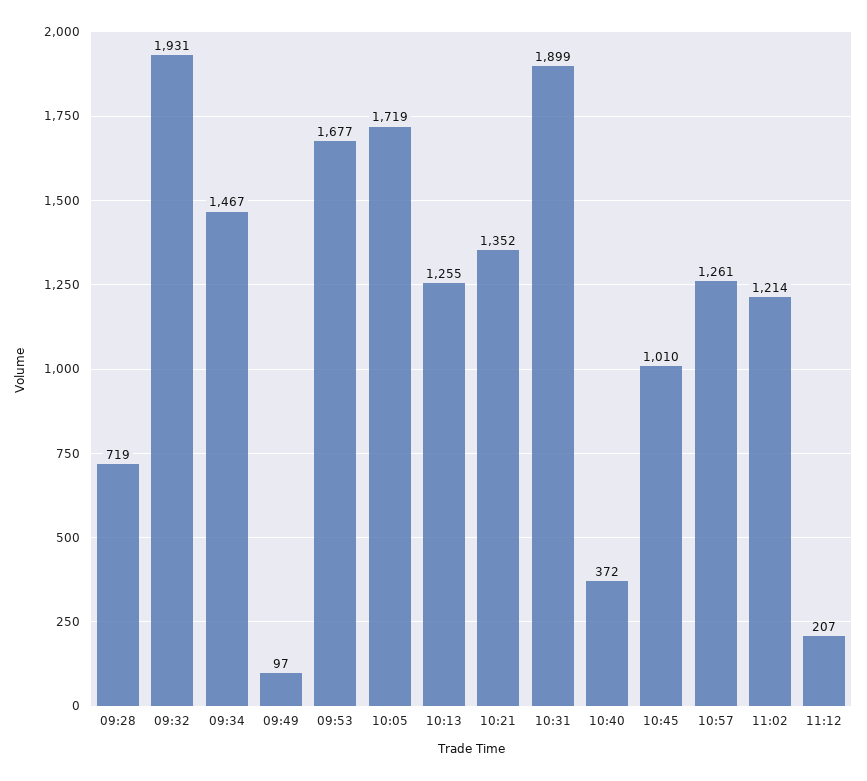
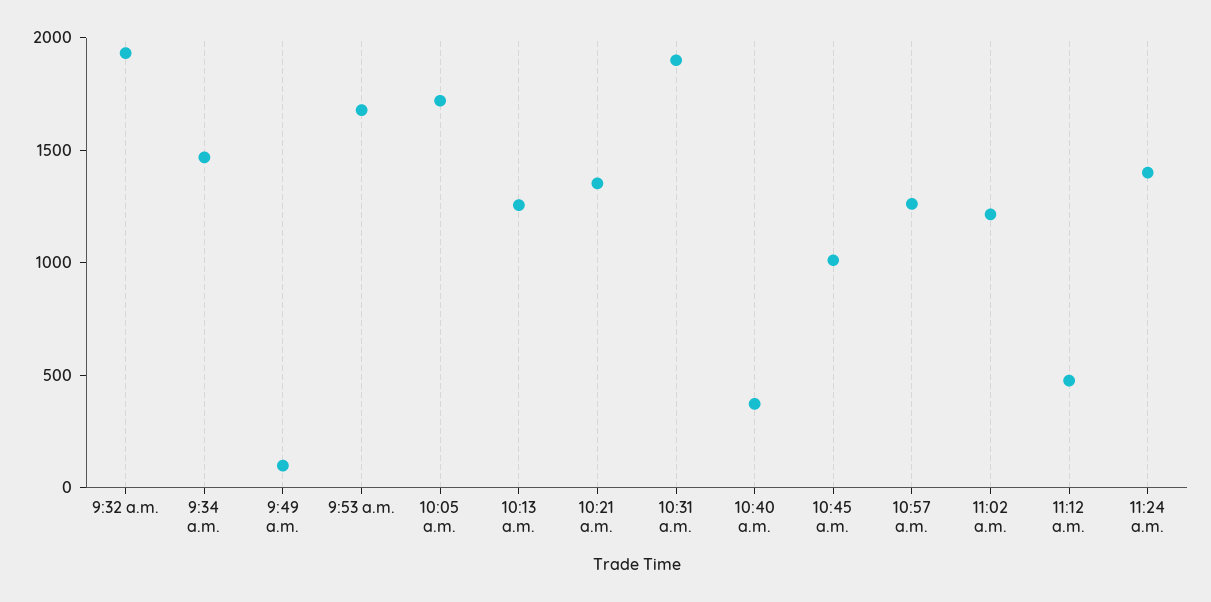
09:28: 719 -> none
11:12: 207 -> 500
11:24 a.m.: none -> 1400

